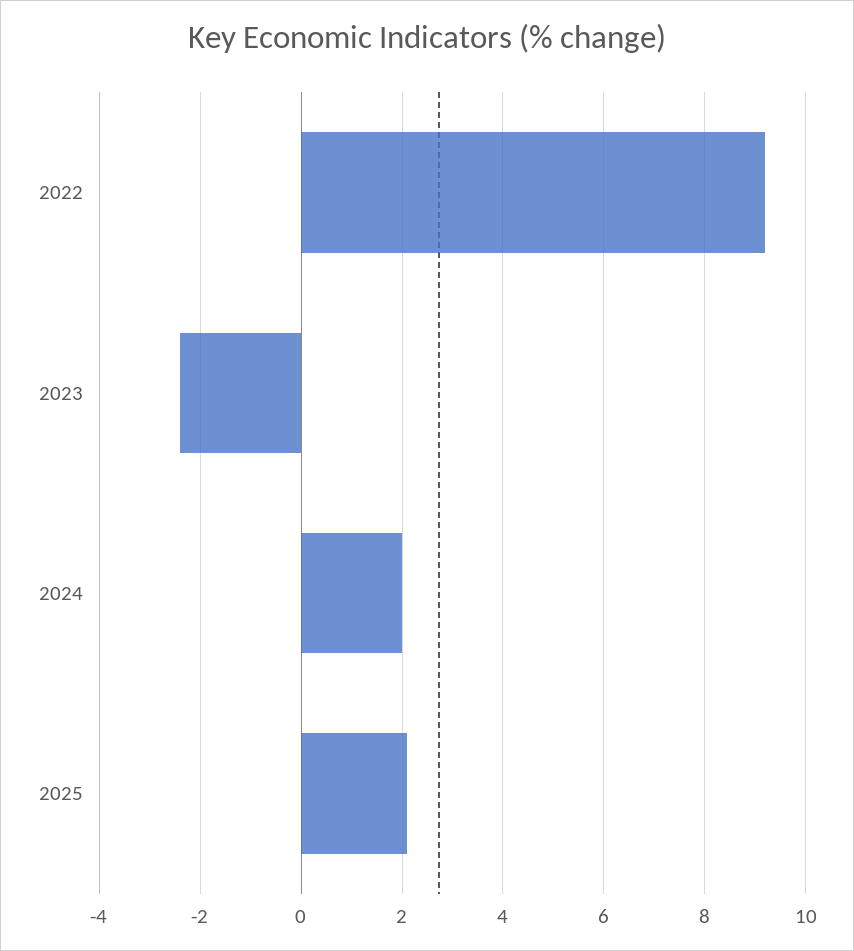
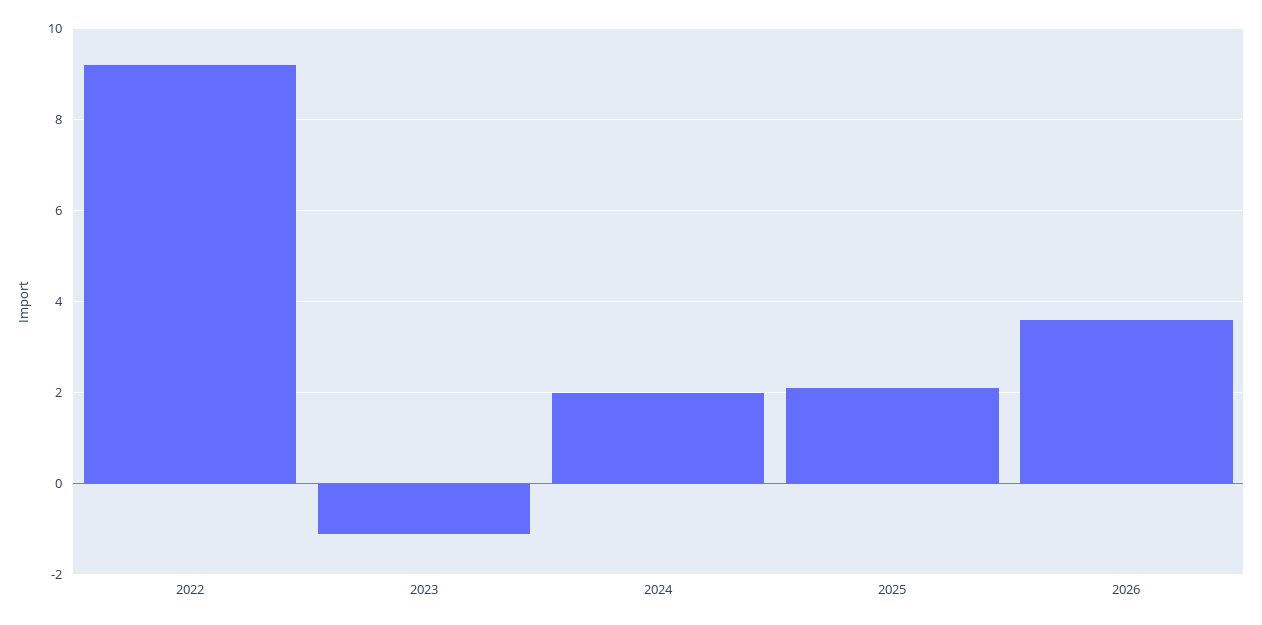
2023: -2.5 -> -1
2026: none -> 3.5

